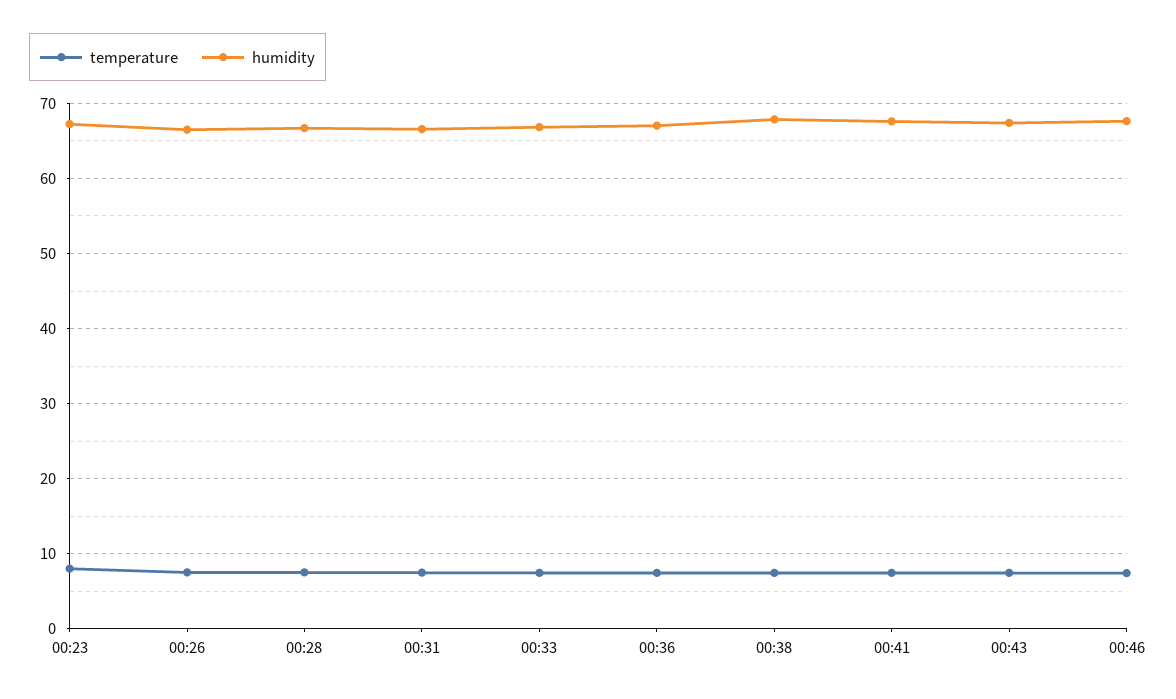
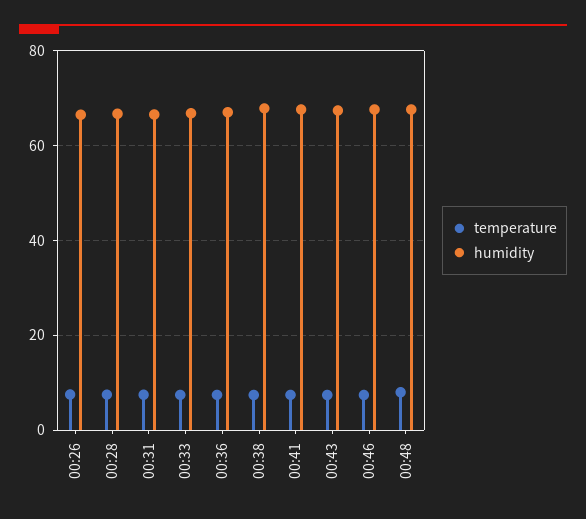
temperature, 00:23: 8 -> none
humidity, 00:23: 67 -> none
temperature, 00:48: none -> 8
humidity, 00:48: none -> 68

